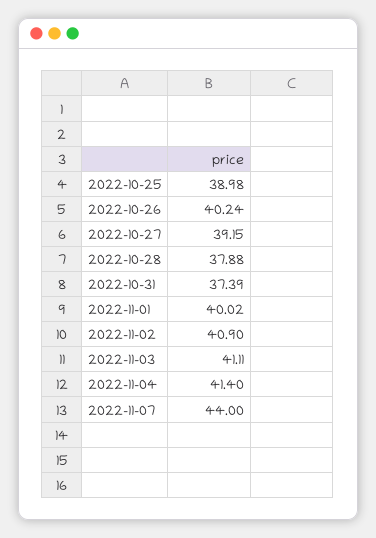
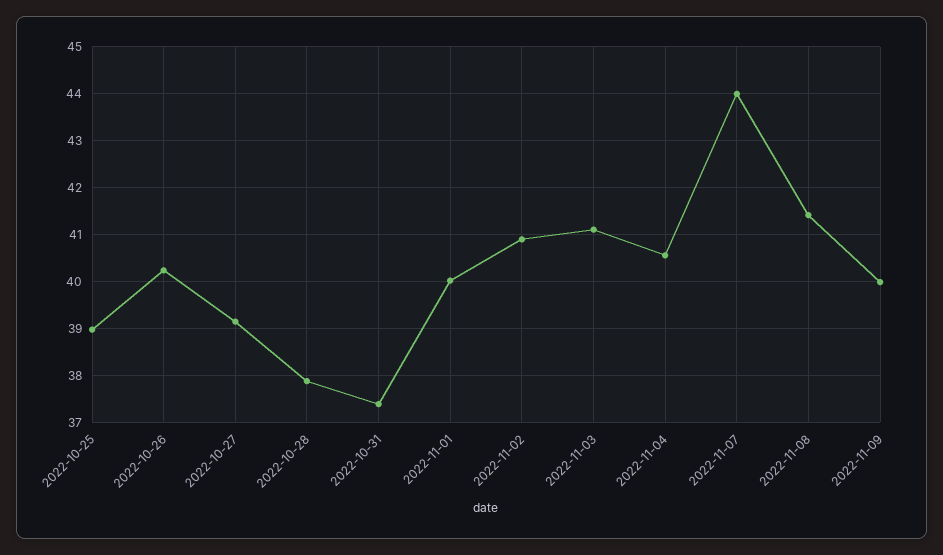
2022-11-04: 41.4 -> 40.6
2022-11-08: none -> 41.4
2022-11-09: none -> 40

